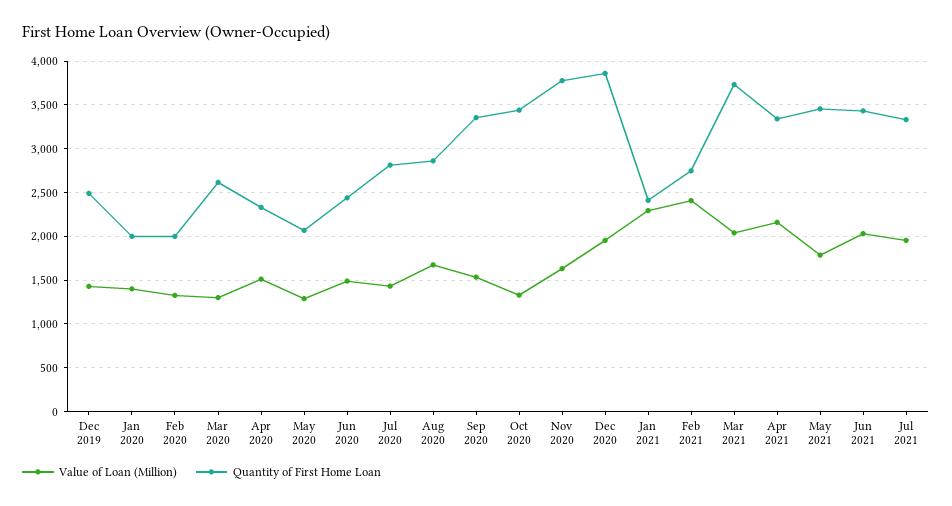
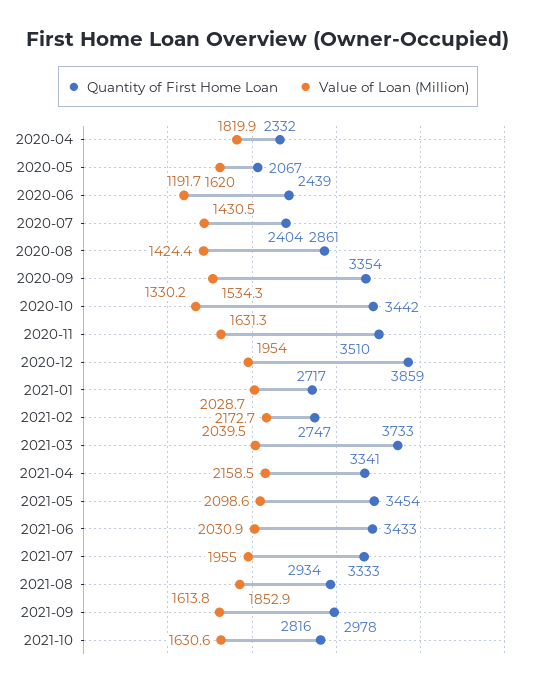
Value of Loan (Million), Dec 2019: 1400 -> none
Quantity of First Home Loan, Dec 2019: 2500 -> none
Value of Loan (Million), Jan 2020: 1400 -> none
Quantity of First Home Loan, Jan 2020: 2000 -> none
Value of Loan (Million), Feb 2020: 1300 -> none
Quantity of First Home Loan, Feb 2020: 2000 -> none
Value of Loan (Million), Mar 2020: 1300 -> none
Quantity of First Home Loan, Mar 2020: 2600 -> none
Value of Loan (Million), Apr 2020: 1500 -> 1819.9
Value of Loan (Million), May 2020: 1300 -> 1620
Value of Loan (Million), Jun 2020: 1500 -> 1191.7
Quantity of First Home Loan, Jul 2020: 2800 -> 2404
Value of Loan (Million), Aug 2020: 1700 -> 1424.4
Quantity of First Home Loan, Nov 2020: 3800 -> 3510
Value of Loan (Million), Jan 2021: 2300 -> 2028.7
Quantity of First Home Loan, Jan 2021: 2400 -> 2717
Value of Loan (Million), Feb 2021: 2400 -> 2172.7
Value of Loan (Million), May 2021: 1800 -> 2098.6
Quantity of First Home Loan, 2021-08: none -> 2934
Value of Loan (Million), 2021-08: none -> 1852.9
Quantity of First Home Loan, 2021-09: none -> 2978
Value of Loan (Million), 2021-09: none -> 1613.8
Quantity of First Home Loan, 2021-10: none -> 2816
Value of Loan (Million), 2021-10: none -> 1630.6

